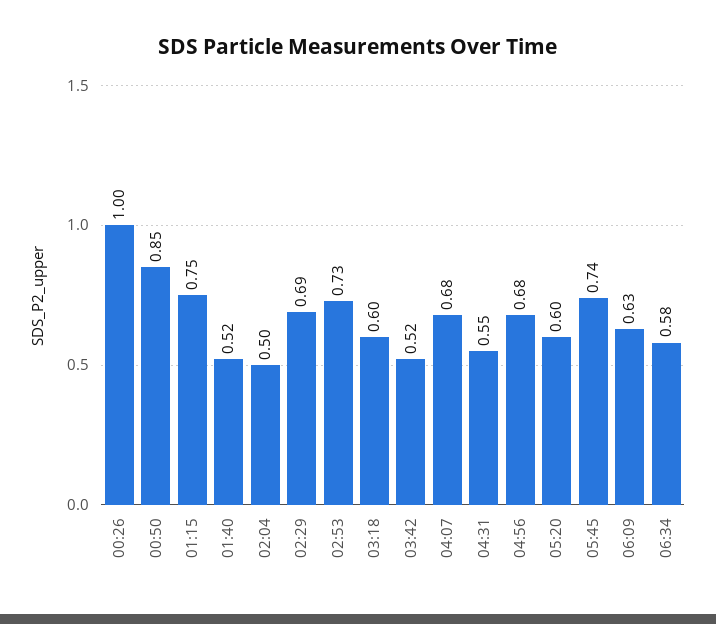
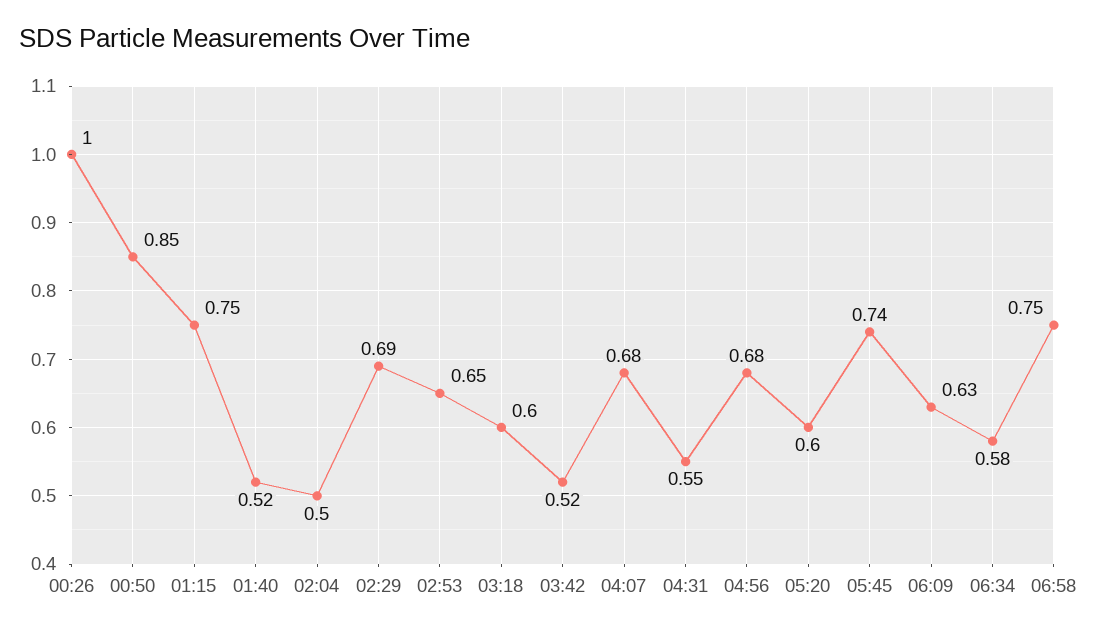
02:53: 0.73 -> 0.65
06:58: none -> 0.75

